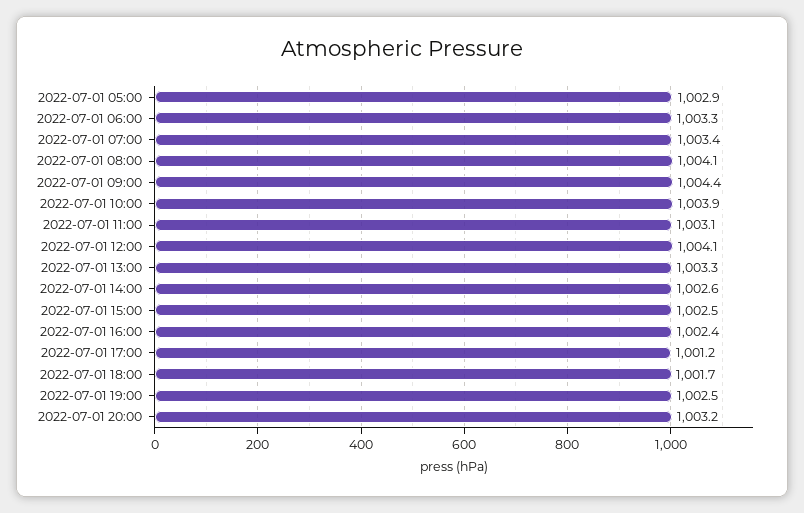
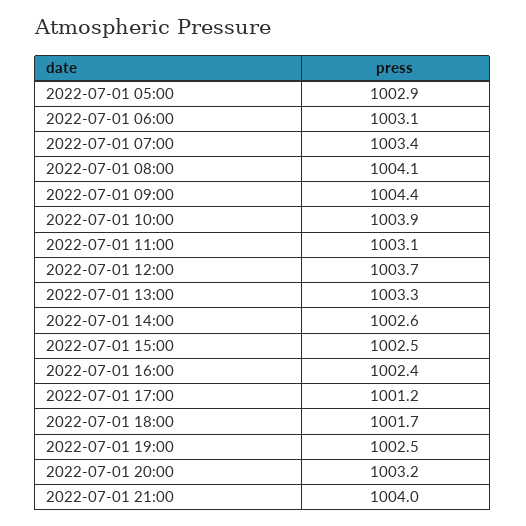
2022-07-01 06:00: 1003.3 -> 1003.1
2022-07-01 12:00: 1004.1 -> 1003.7
2022-07-01 21:00: none -> 1004

